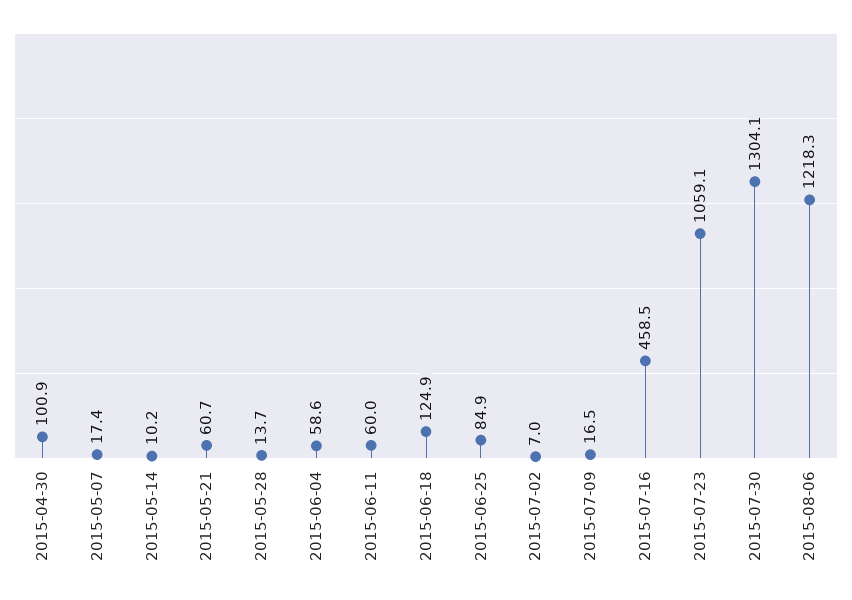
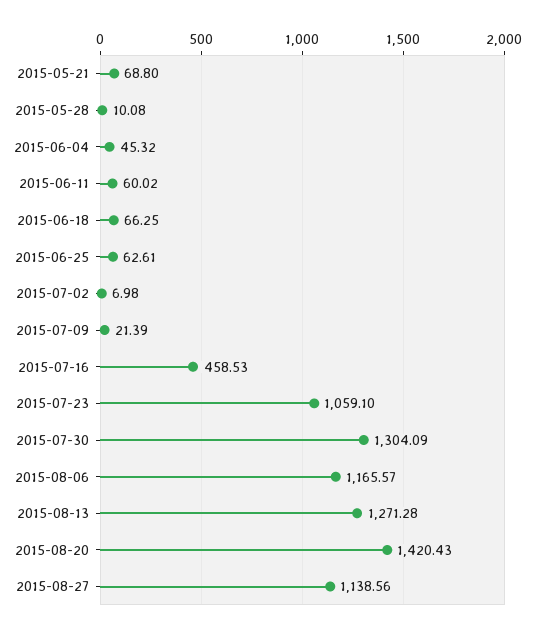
2015-04-30: 100.9 -> none
2015-05-07: 17.4 -> none
2015-05-14: 10.2 -> none
2015-05-21: 60.7 -> 68.8
2015-05-28: 13.7 -> 10.08
2015-06-04: 58.6 -> 45.32
2015-06-18: 124.9 -> 66.25
2015-06-25: 84.9 -> 62.61
2015-07-09: 16.5 -> 21.39
2015-08-06: 1218.3 -> 1165.57
2015-08-13: none -> 1271.28
2015-08-20: none -> 1420.43
2015-08-27: none -> 1138.56

